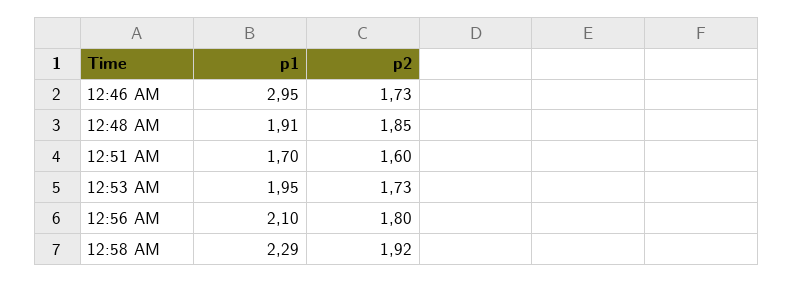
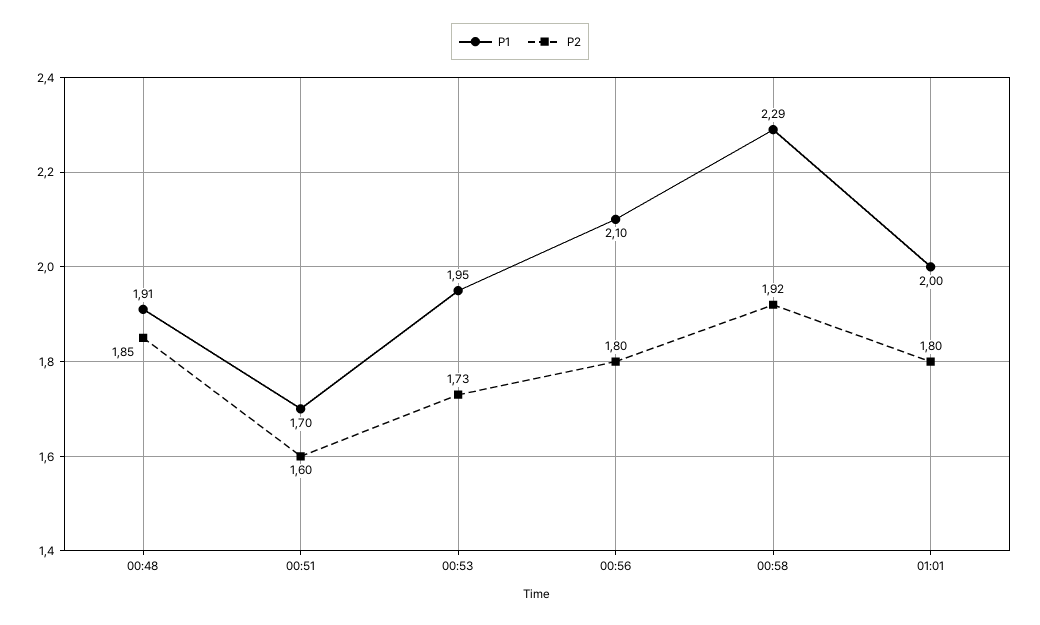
p1, 12:46 AM: 2.95 -> none
p2, 12:46 AM: 1.73 -> none
p1, 01:01: none -> 2
p2, 01:01: none -> 1.8

